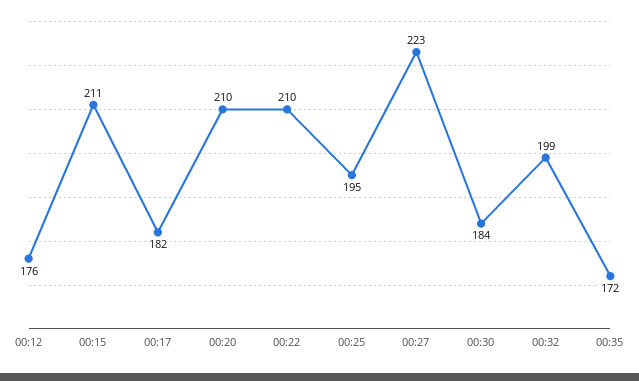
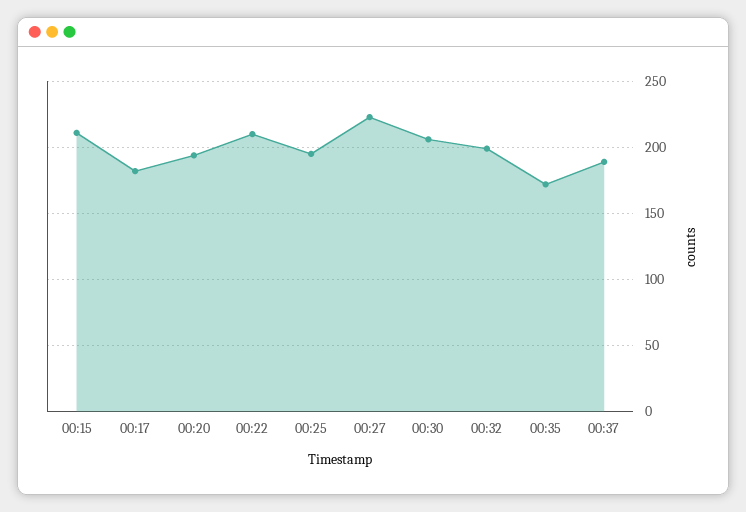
00:12: 176 -> none
00:20: 210 -> 195
00:30: 184 -> 205
00:37: none -> 190

